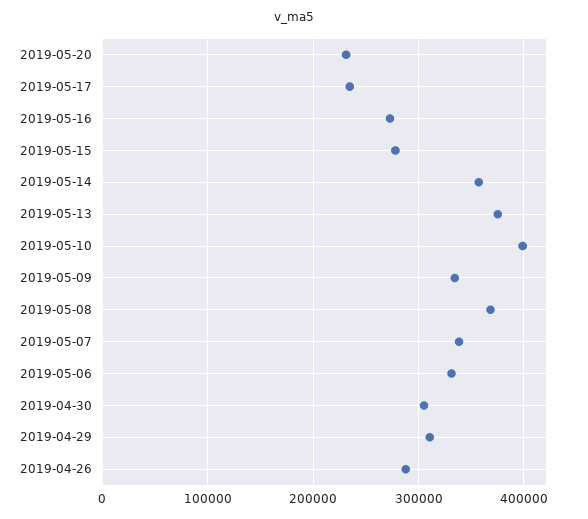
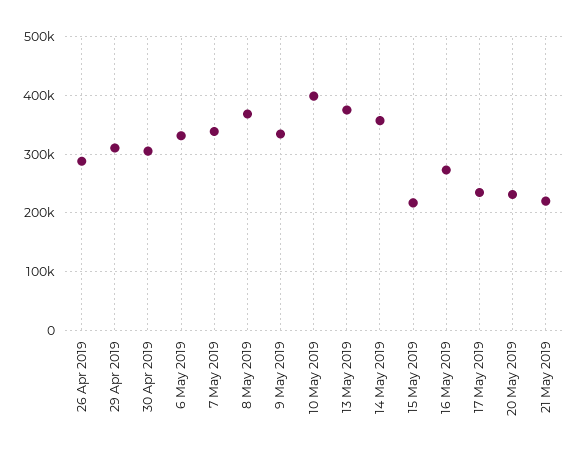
2019-05-15: 280000 -> 220000
21 May 2019: none -> 220000

